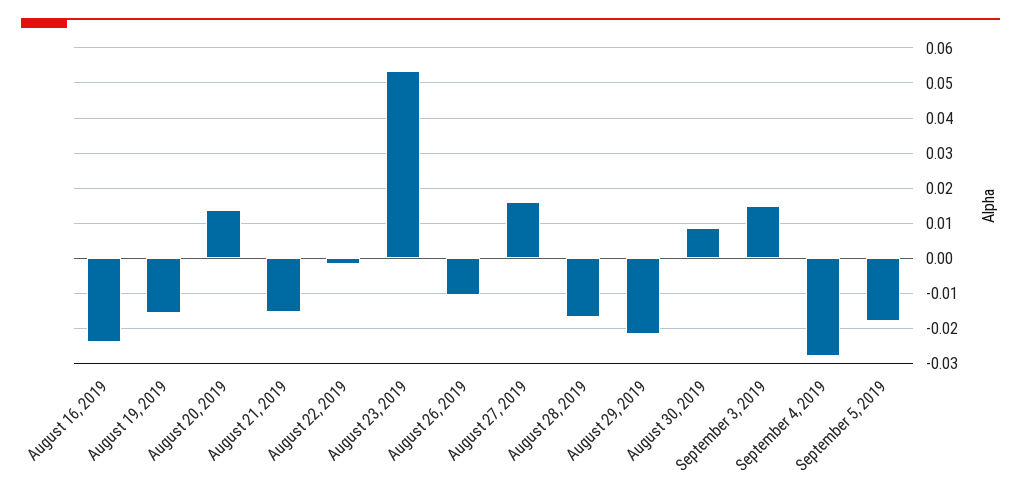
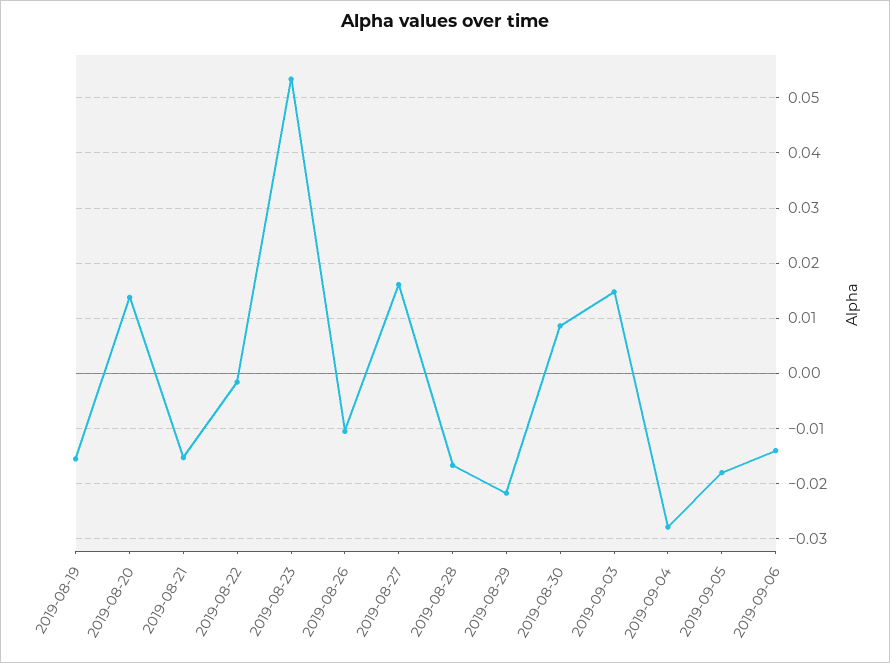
August 16, 2019: -0.024 -> none
2019-09-06: none -> -0.014

